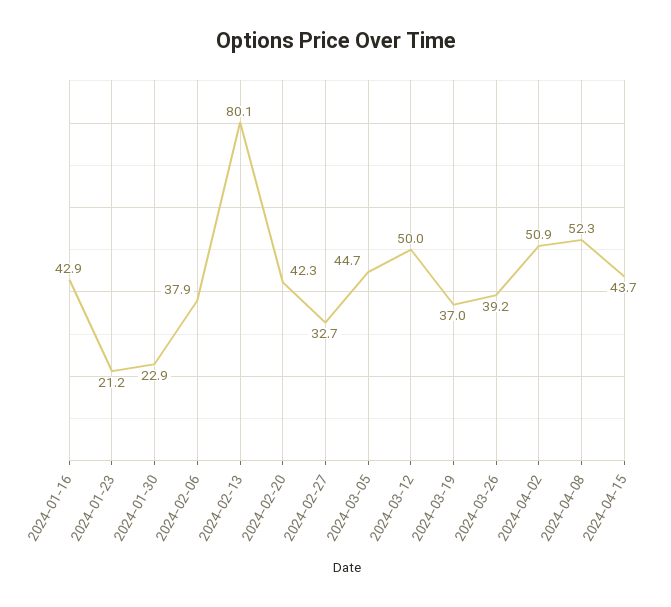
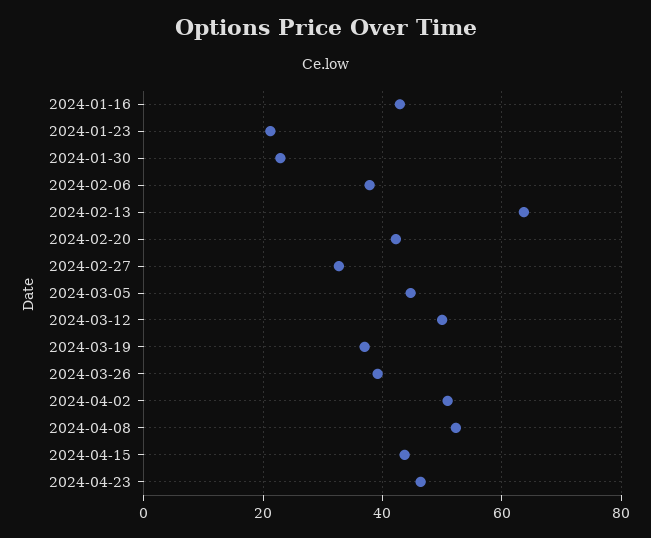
2024-02-13: 80.1 -> 64
2024-04-23: none -> 46

